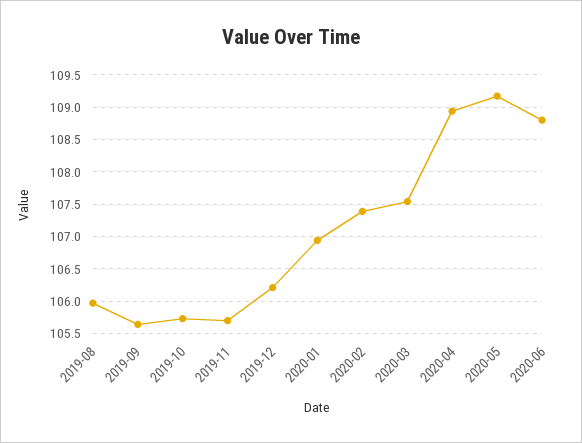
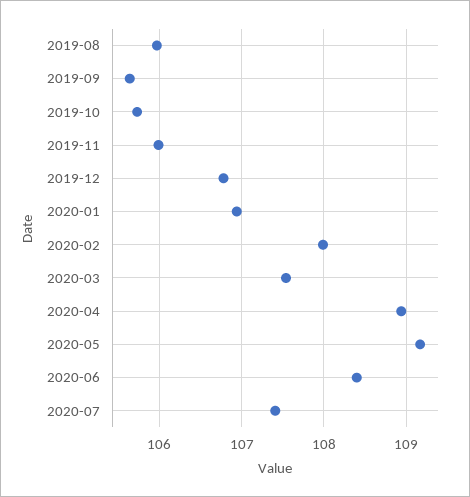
2019-11: 105.7 -> 106
2019-12: 106.2 -> 106.8
2020-02: 107.4 -> 108
2020-06: 108.8 -> 108.4
2020-07: none -> 107.4

